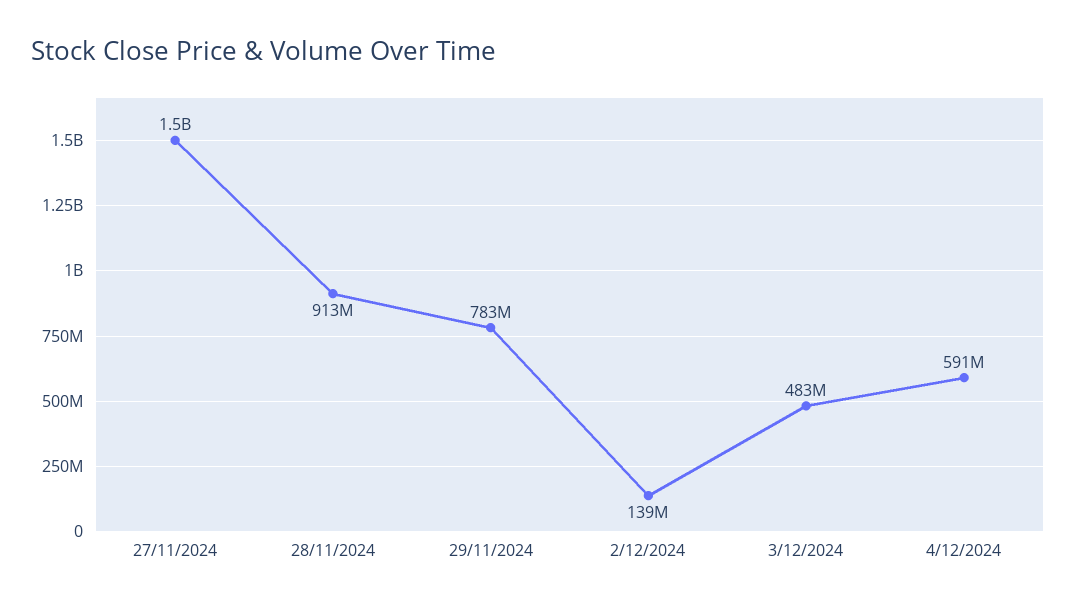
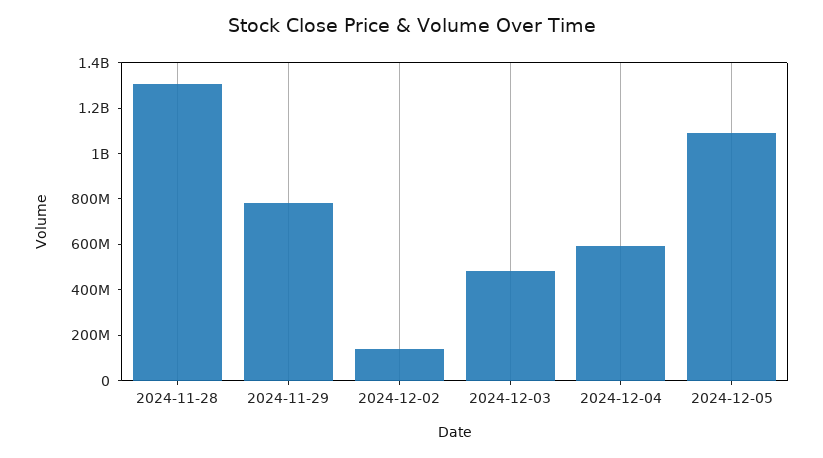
27/11/2024: 1500000000 -> none
28/11/2024: 913000000 -> 1300000000
2024-12-05: none -> 1100000000

